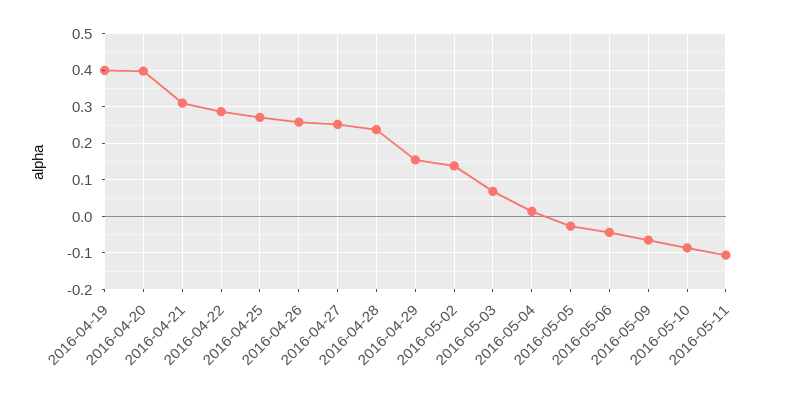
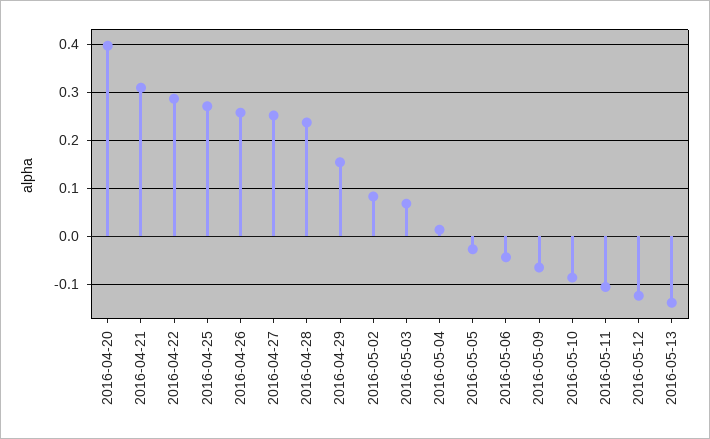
2016-04-19: 0.4 -> none
2016-05-02: 0.14 -> 0.08
2016-05-12: none -> -0.12
2016-05-13: none -> -0.14

